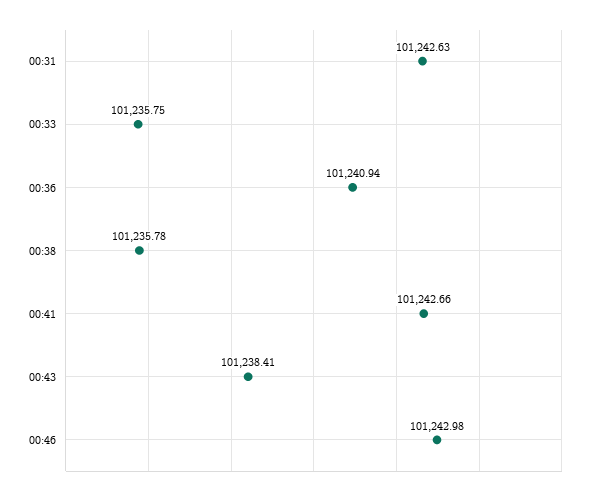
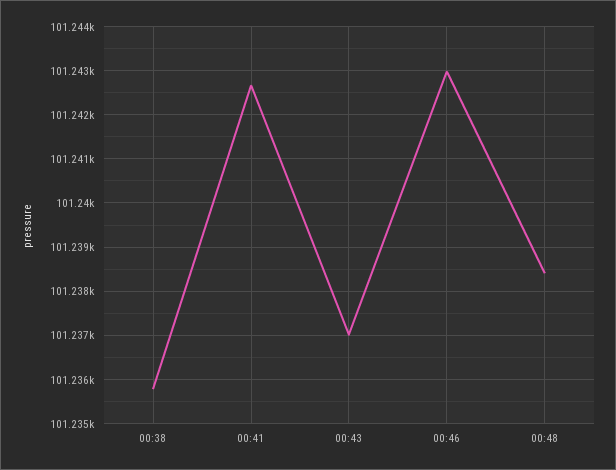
00:31: 101242.63 -> none
00:33: 101235.75 -> none
00:36: 101240.94 -> none
00:43: 101238.41 -> 101237
00:48: none -> 101238.4

